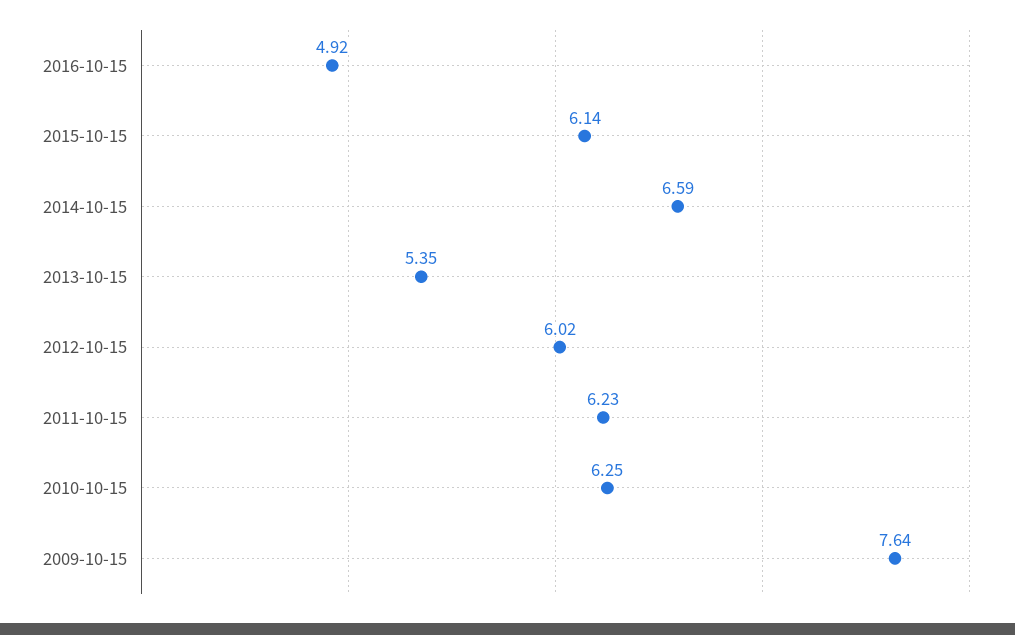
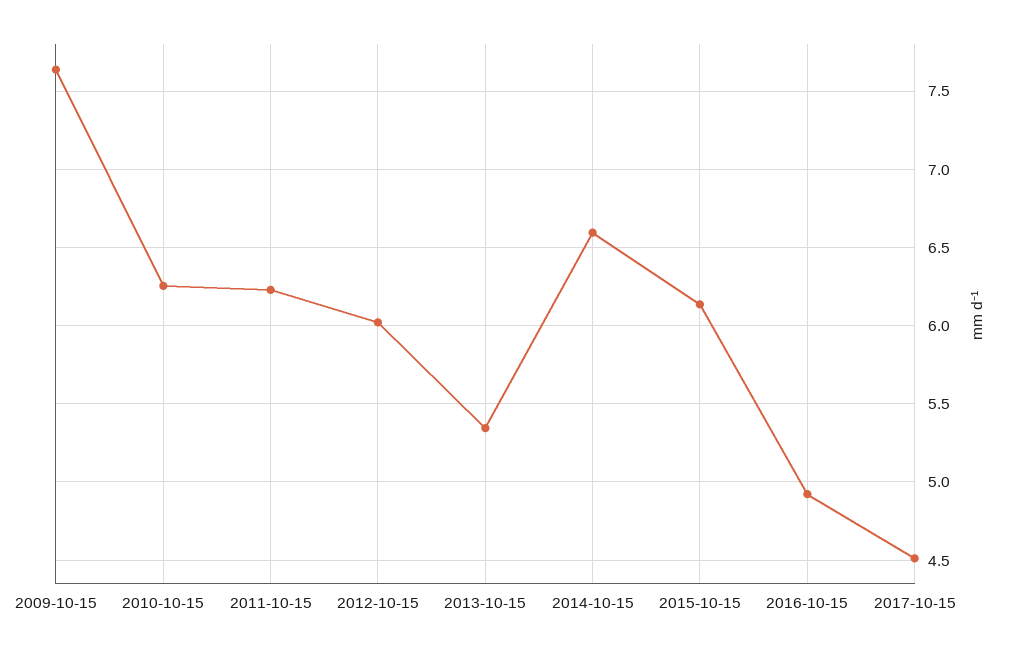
2017-10-15: none -> 4.5

